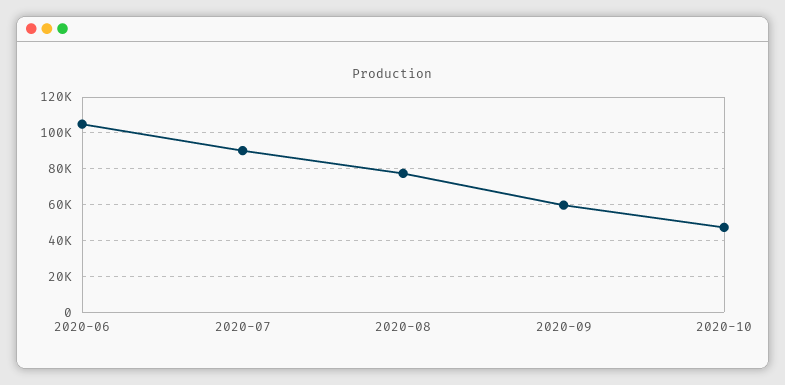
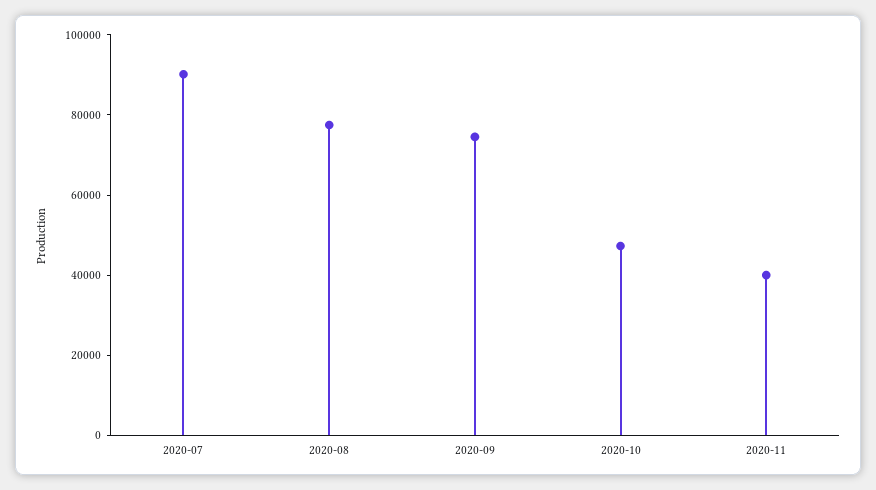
2020-06: 105000 -> none
2020-09: 60000 -> 75000
2020-11: none -> 40000

